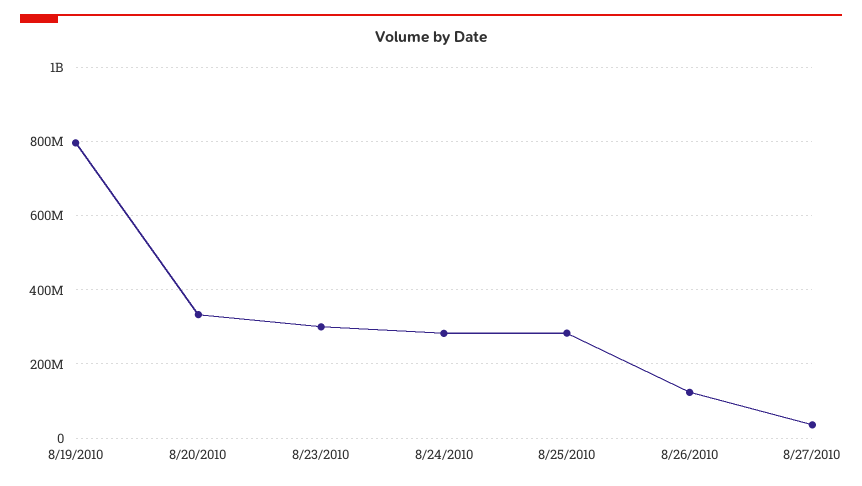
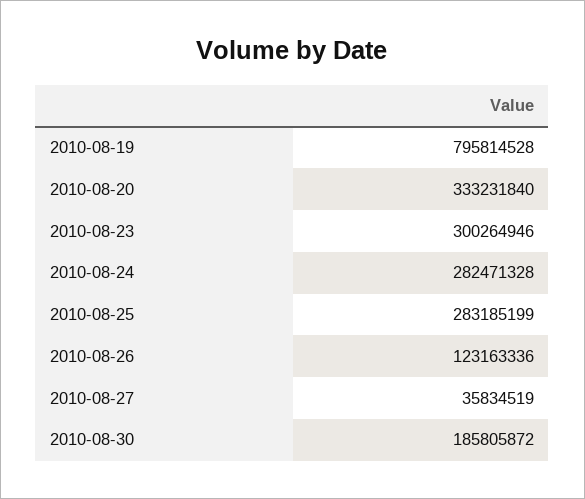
2010-08-30: none -> 185805872

